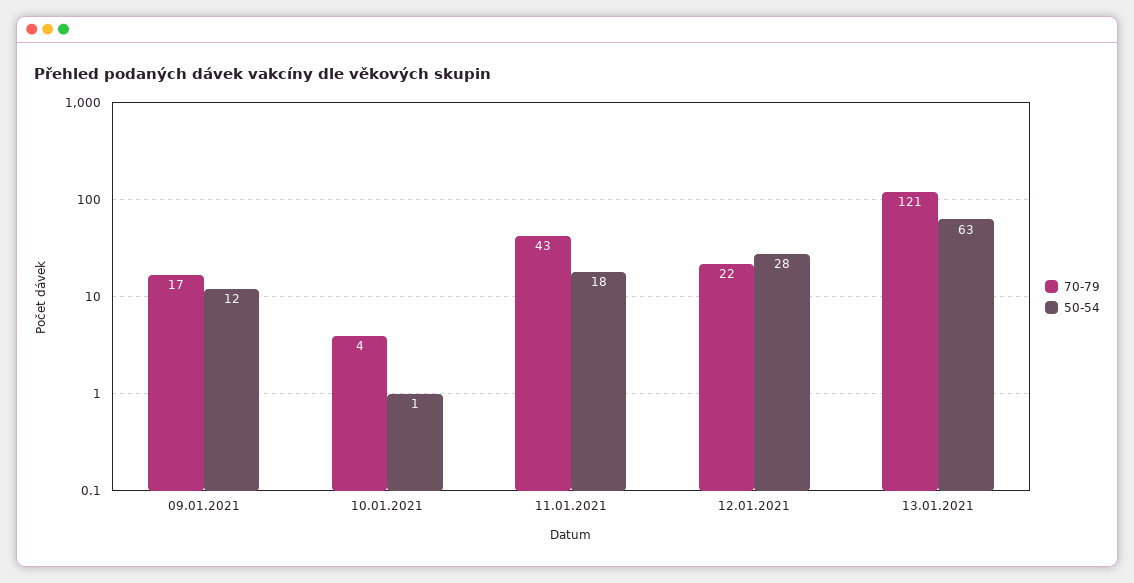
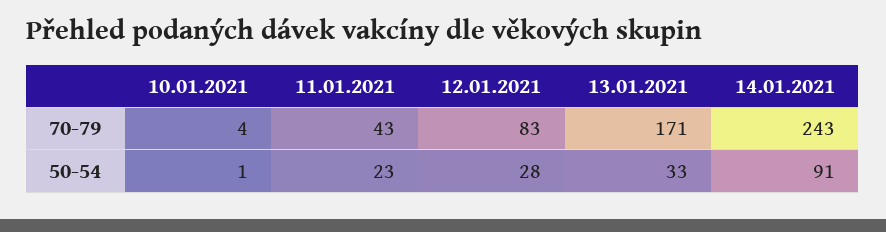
70-79, 09.01.2021: 17 -> none
50-54, 09.01.2021: 12 -> none
50-54, 11.01.2021: 18 -> 23
70-79, 12.01.2021: 22 -> 83
70-79, 13.01.2021: 121 -> 171
50-54, 13.01.2021: 63 -> 33
70-79, 14.01.2021: none -> 243
50-54, 14.01.2021: none -> 91

